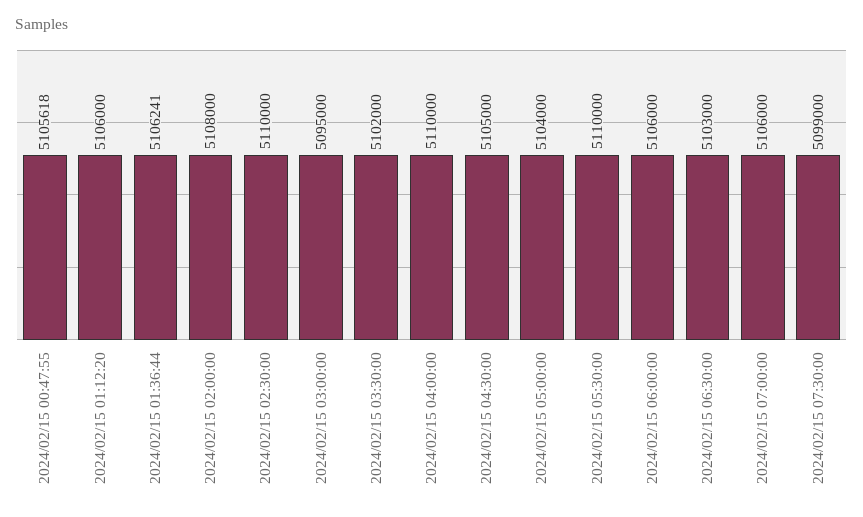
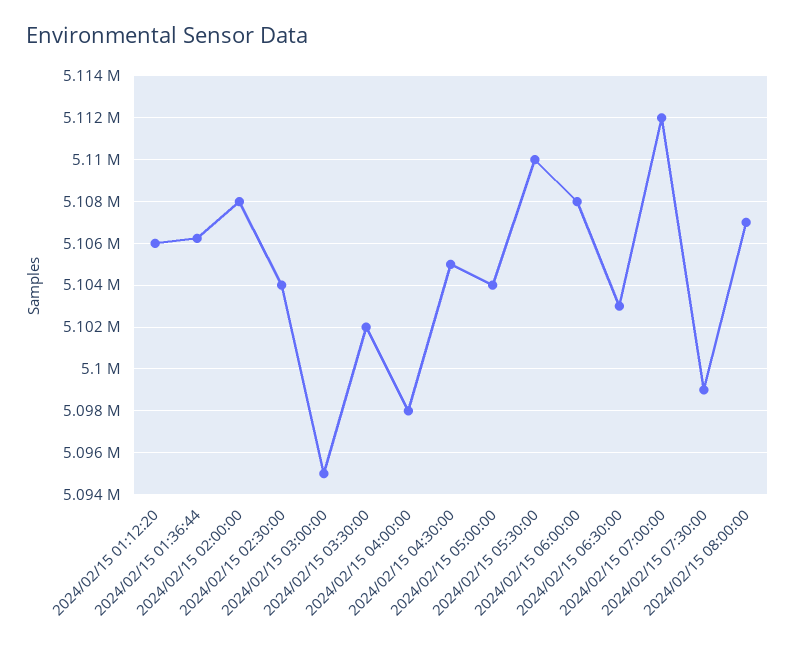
2024/02/15 00:47:55: 5105618 -> none
2024/02/15 02:30:00: 5110000 -> 5104000
2024/02/15 04:00:00: 5110000 -> 5098000
2024/02/15 06:00:00: 5106000 -> 5108000
2024/02/15 07:00:00: 5106000 -> 5112000
2024/02/15 08:00:00: none -> 5107000

